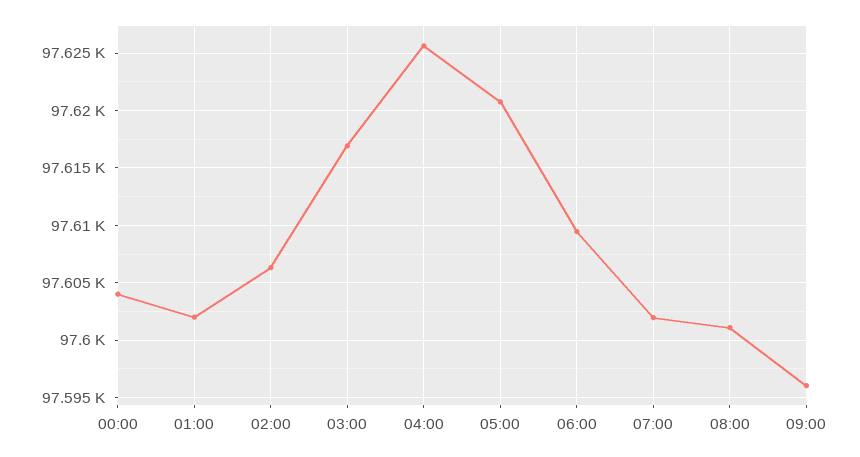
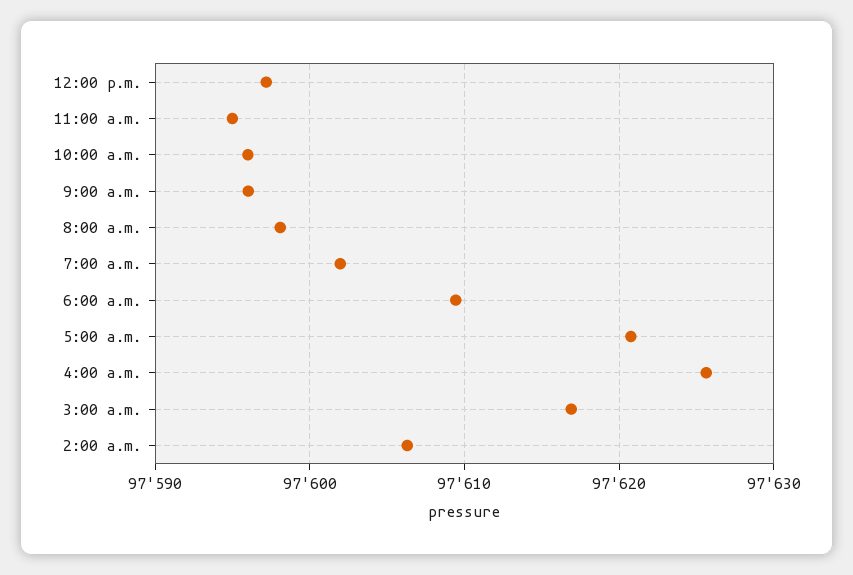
00:00: 97604 -> none
01:00: 97602 -> none
08:00: 97601 -> 97598
12:00 p.m.: none -> 97597
11:00 a.m.: none -> 97595
10:00 a.m.: none -> 97596

